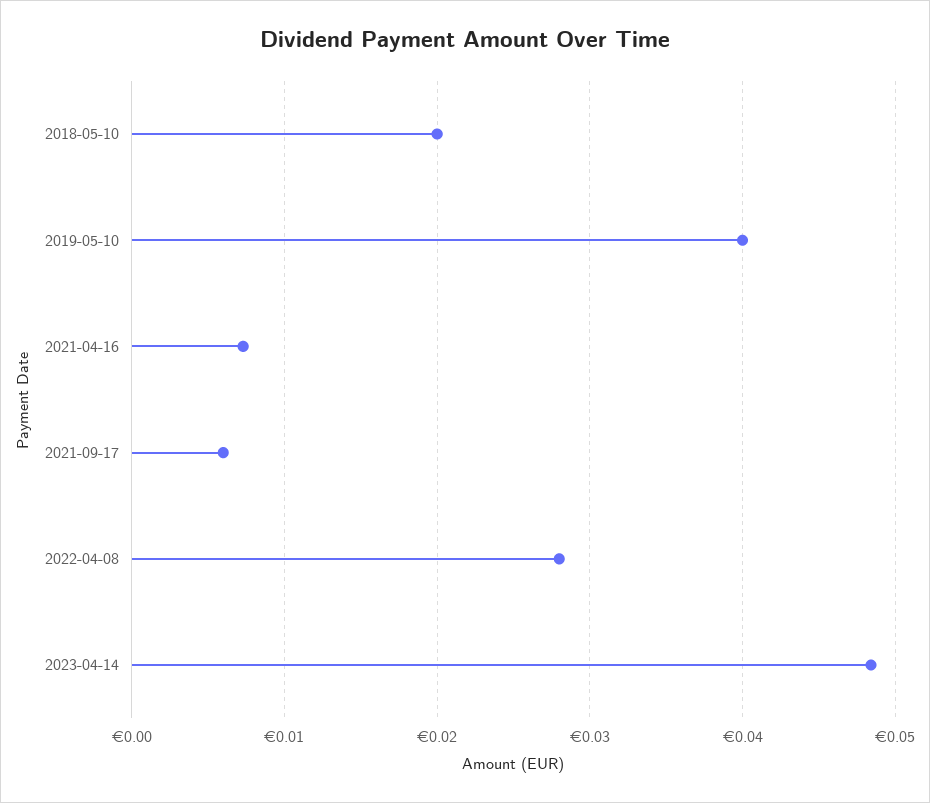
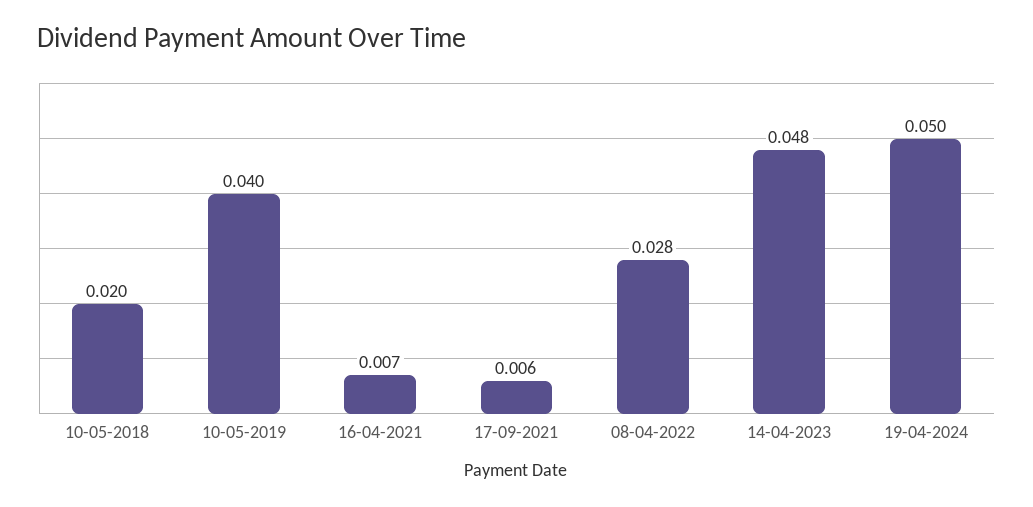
19-04-2024: none -> 0.05

